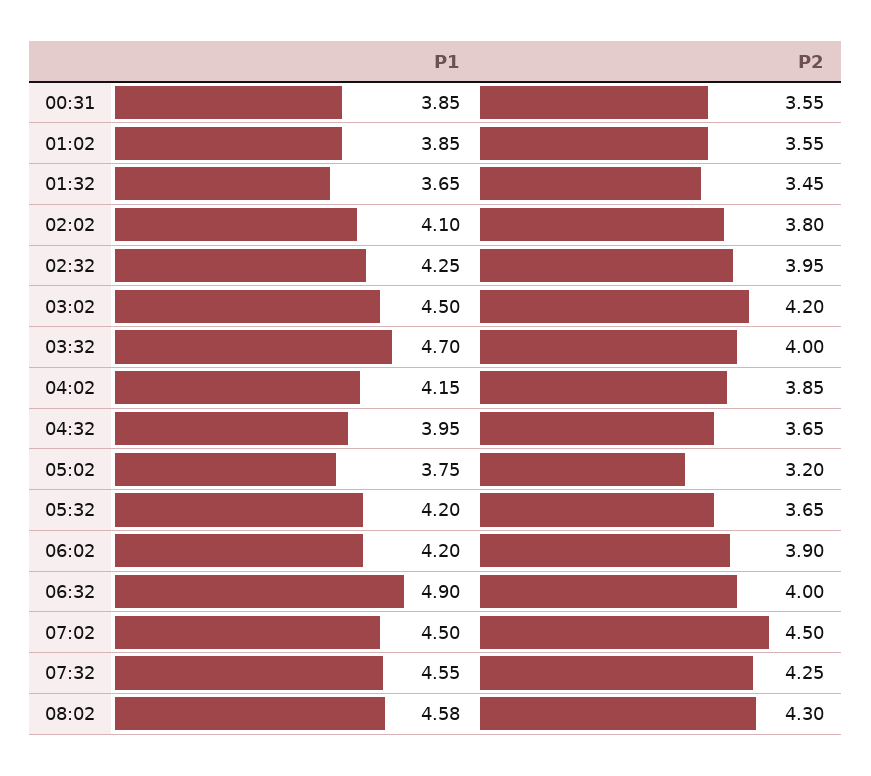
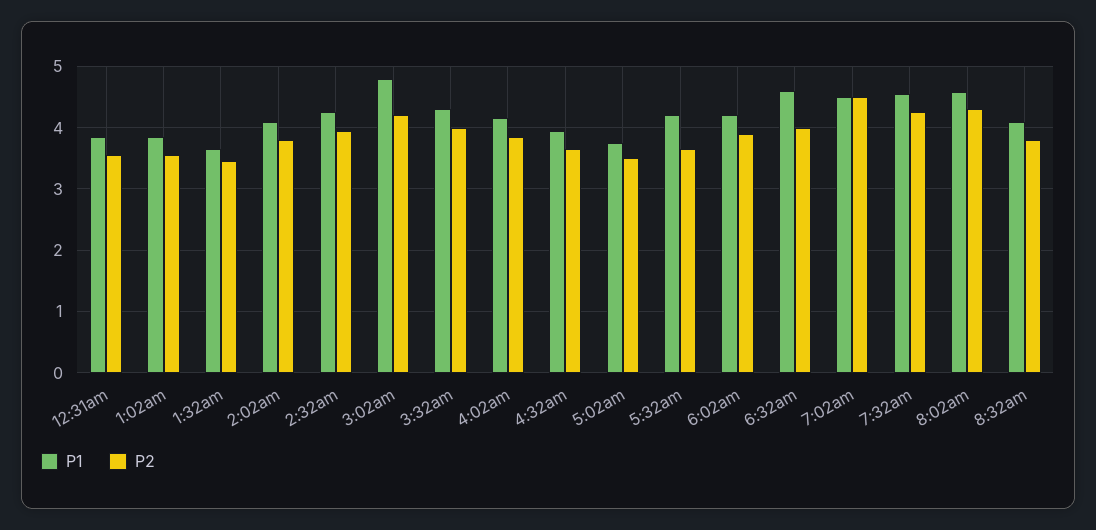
P1, 03:02: 4.5 -> 4.8
P1, 03:32: 4.7 -> 4.3
P2, 05:02: 3.2 -> 3.5
P1, 06:32: 4.9 -> 4.6
P1, 8:32am: none -> 4.1
P2, 8:32am: none -> 3.8

